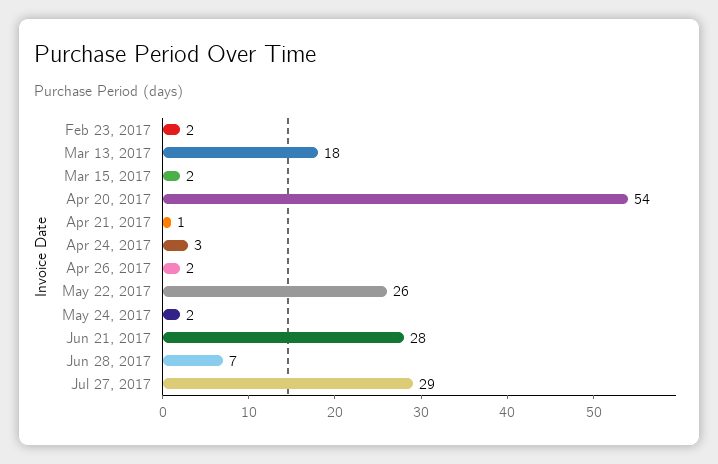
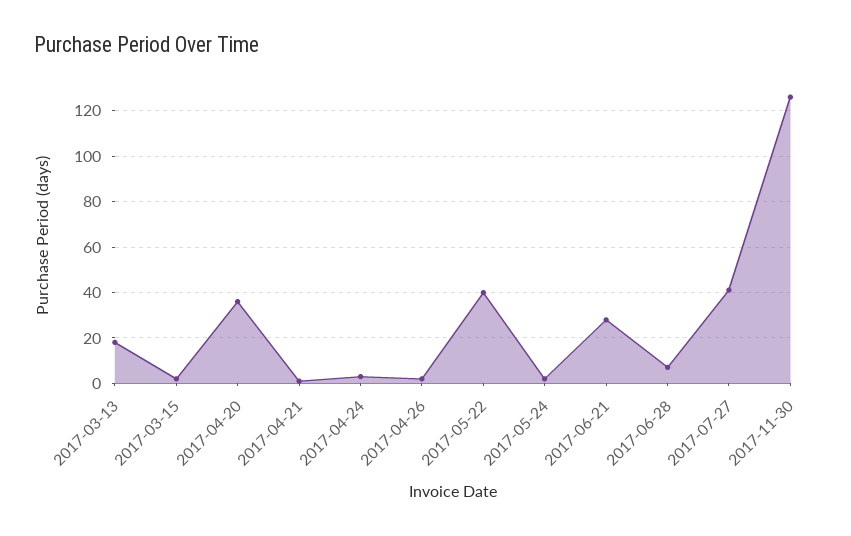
Feb 23, 2017: 2 -> none
Apr 20, 2017: 54 -> 35
May 22, 2017: 26 -> 40
Jul 27, 2017: 29 -> 40
2017-11-30: none -> 125

